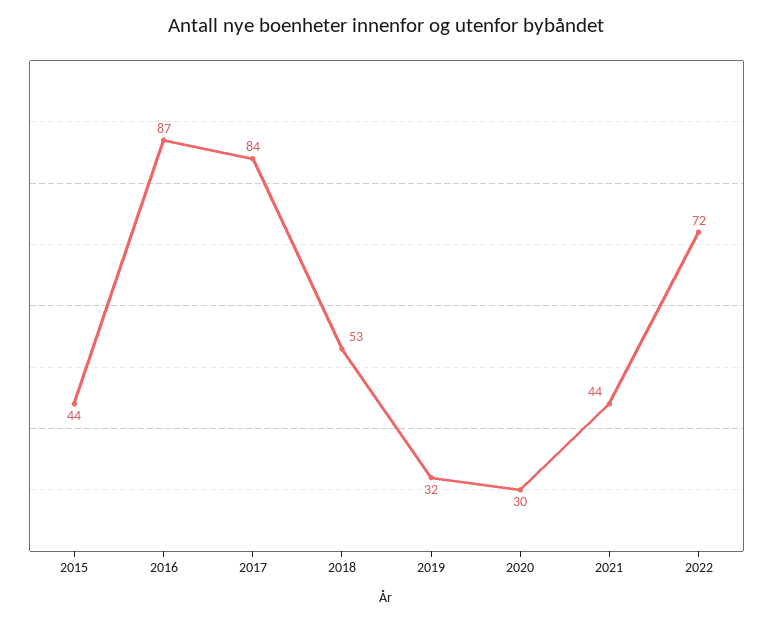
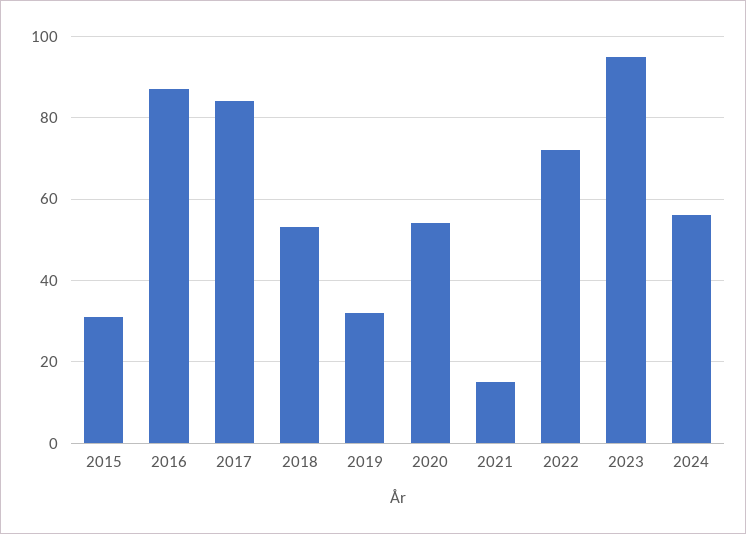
2015: 44 -> 30
2020: 30 -> 55
2021: 44 -> 15
2023: none -> 95
2024: none -> 55

